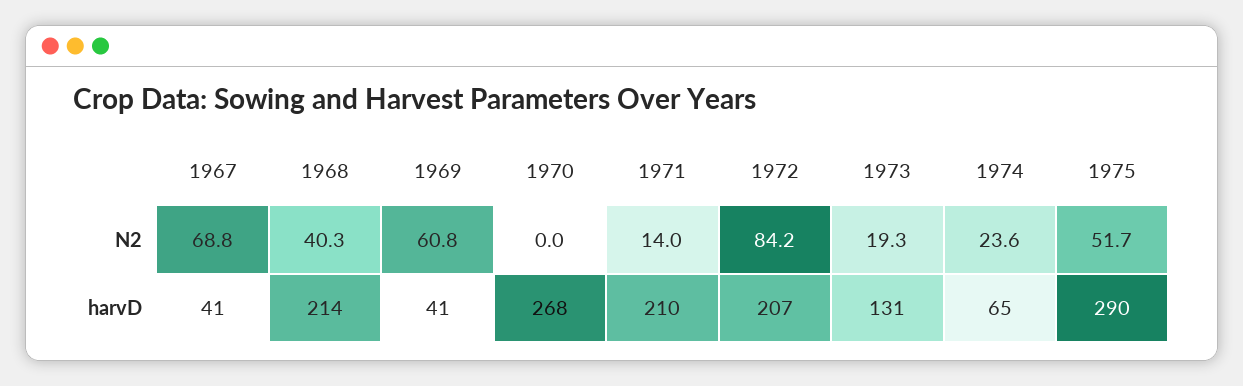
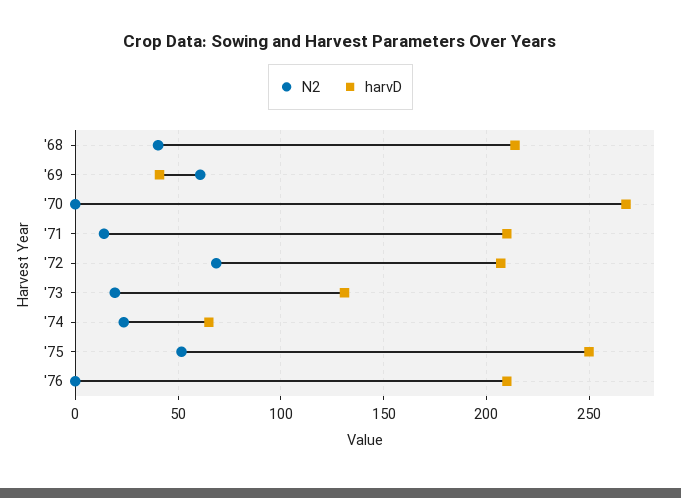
N2, 1967: 68.8 -> none
N2, 1972: 84.2 -> 70
harvD, 1967: 41 -> none
harvD, 1975: 290 -> 250
N2, '76: none -> 0
harvD, '76: none -> 210

